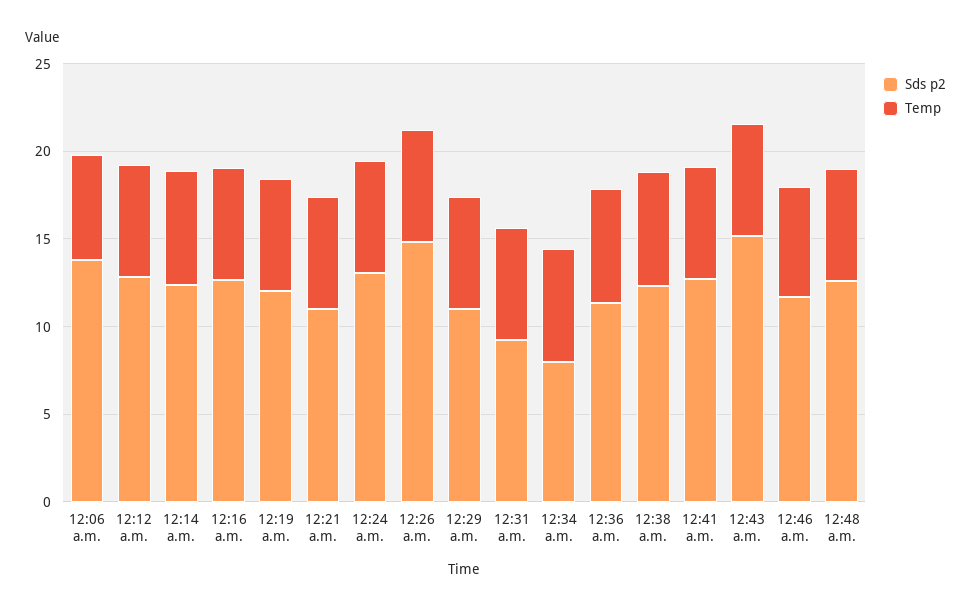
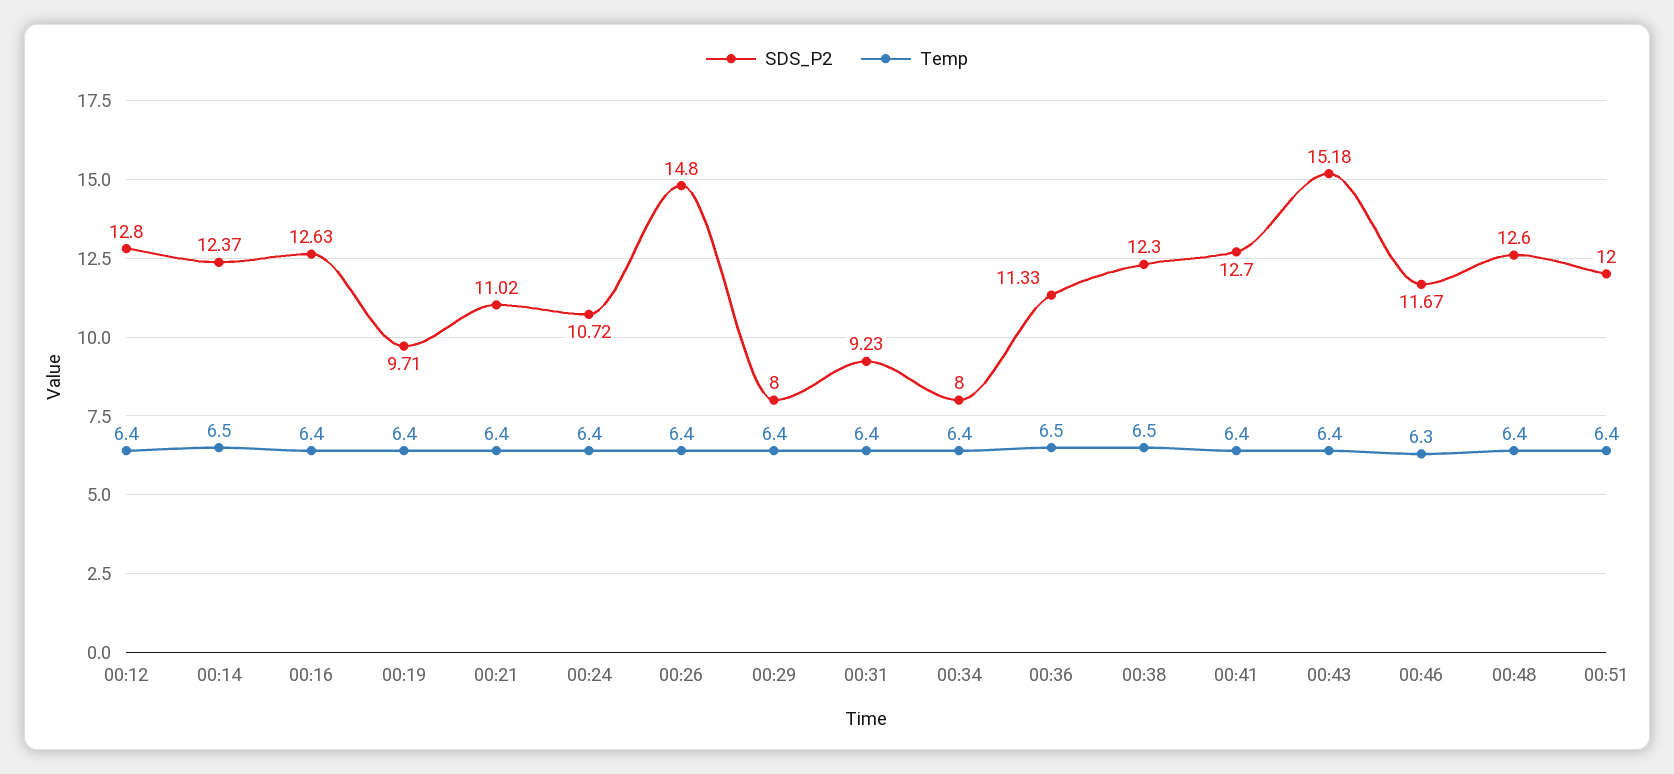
Sds p2, 12:06 a.m.: 14 -> none
Temp, 12:06 a.m.: 6 -> none
Sds p2, 12:19 a.m.: 12 -> 9.71
Sds p2, 12:24 a.m.: 13 -> 10.72
Sds p2, 12:29 a.m.: 11 -> 8
Sds p2, 00:51: none -> 12
Temp, 00:51: none -> 6.4

